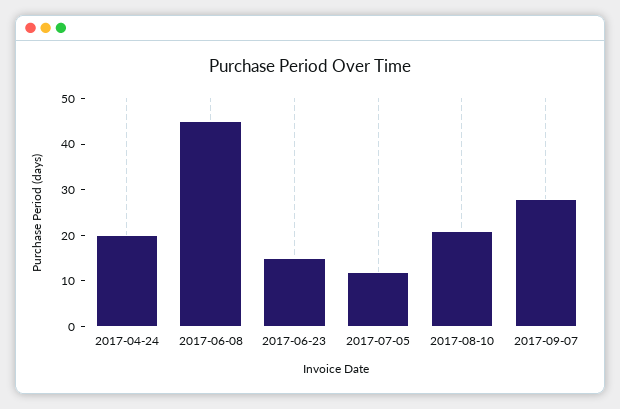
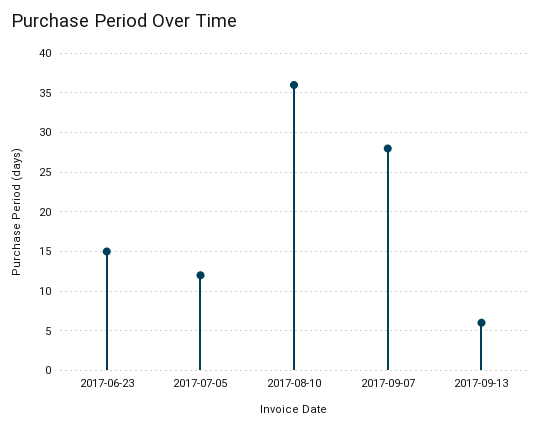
2017-04-24: 20 -> none
2017-06-08: 45 -> none
2017-08-10: 20 -> 36
2017-09-13: none -> 6

